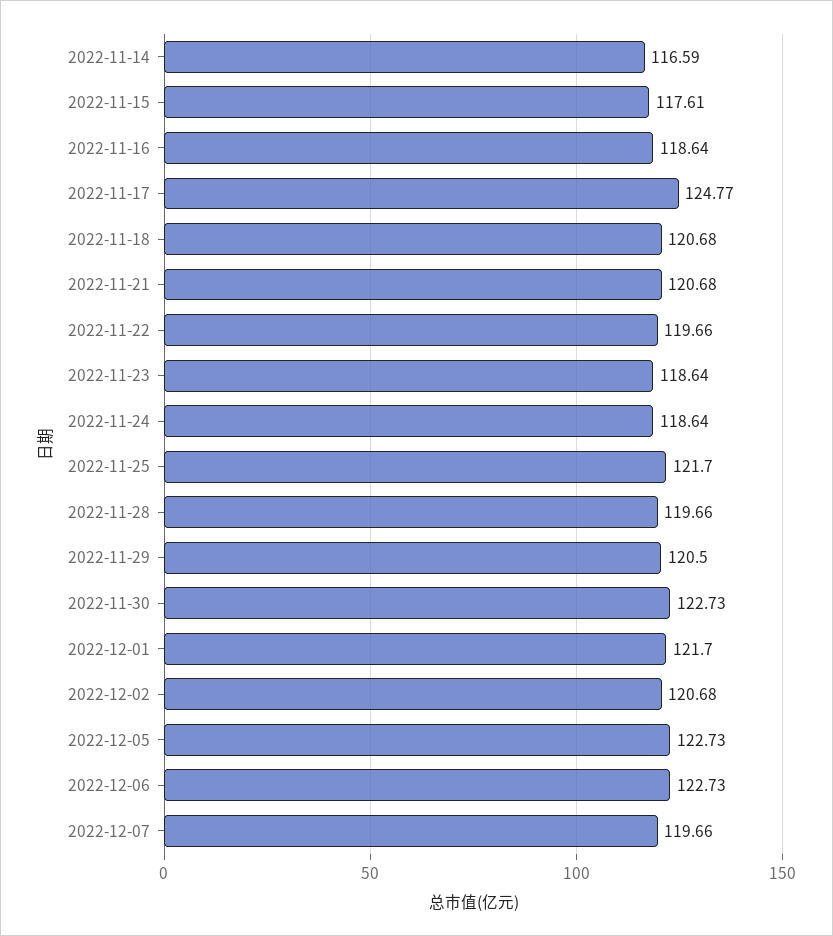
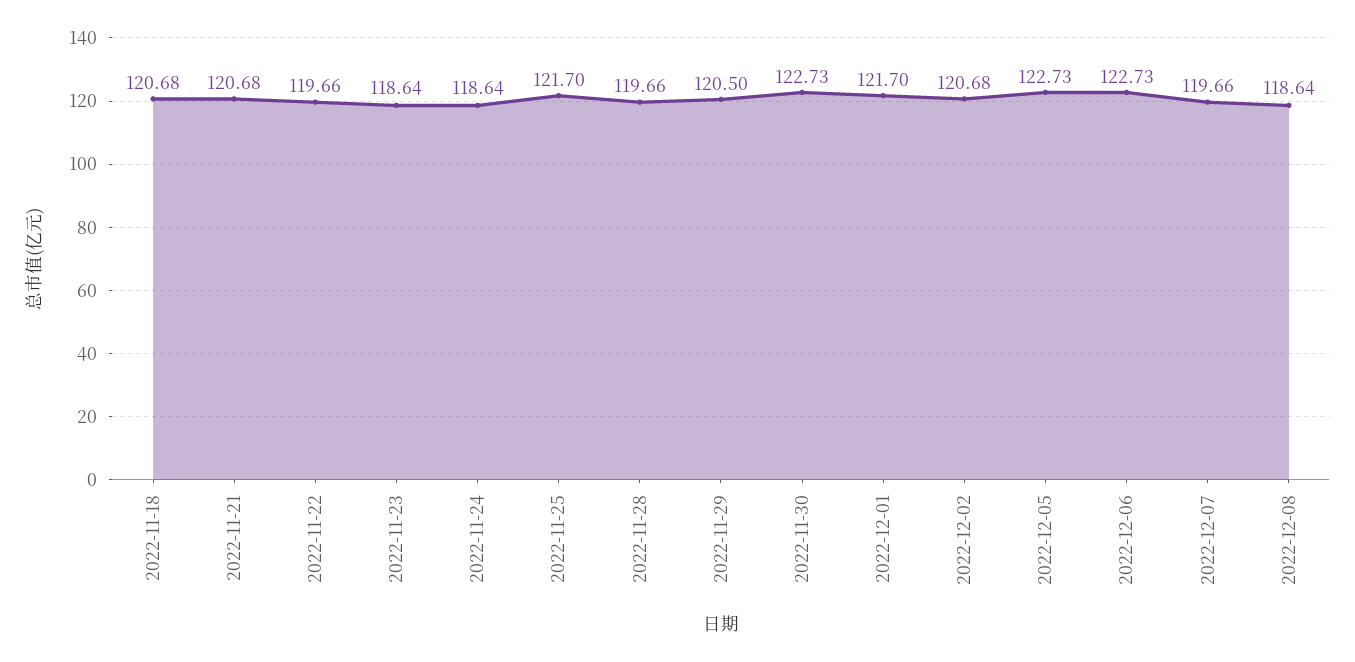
2022-11-14: 116.59 -> none
2022-11-15: 117.61 -> none
2022-11-16: 118.64 -> none
2022-11-17: 124.77 -> none
2022-12-08: none -> 118.64

